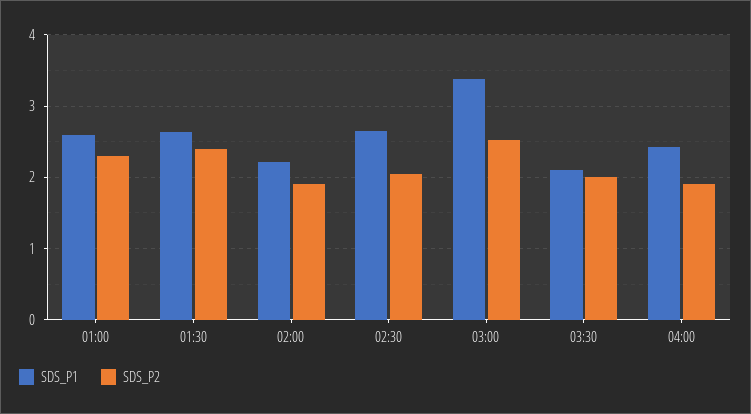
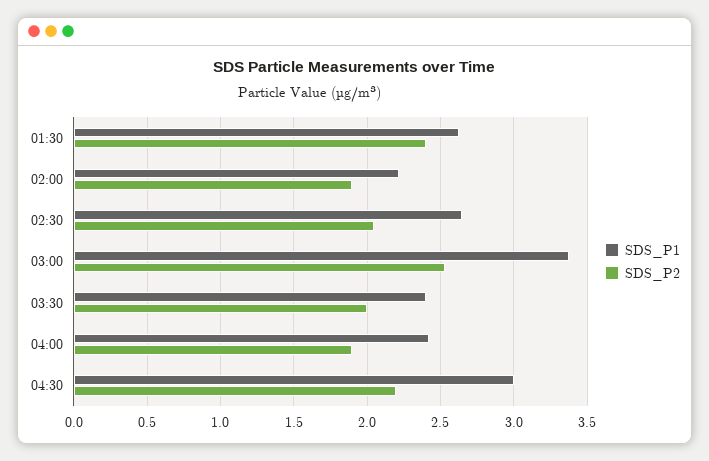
SDS_P1, 01:00: 2.6 -> none
SDS_P2, 01:00: 2.3 -> none
SDS_P1, 03:30: 2.1 -> 2.4
SDS_P1, 04:30: none -> 3
SDS_P2, 04:30: none -> 2.2

